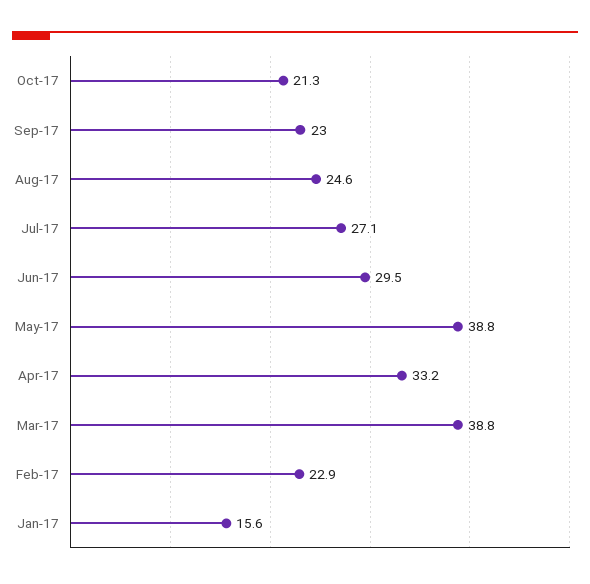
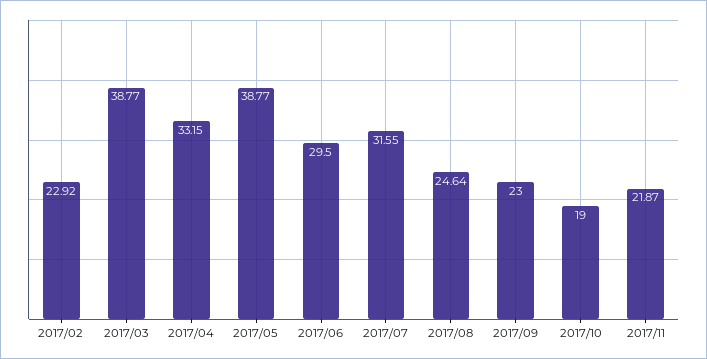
Oct-17: 21.3 -> 19
Jul-17: 27.1 -> 31.55
Jan-17: 15.6 -> none
2017/11: none -> 21.87

